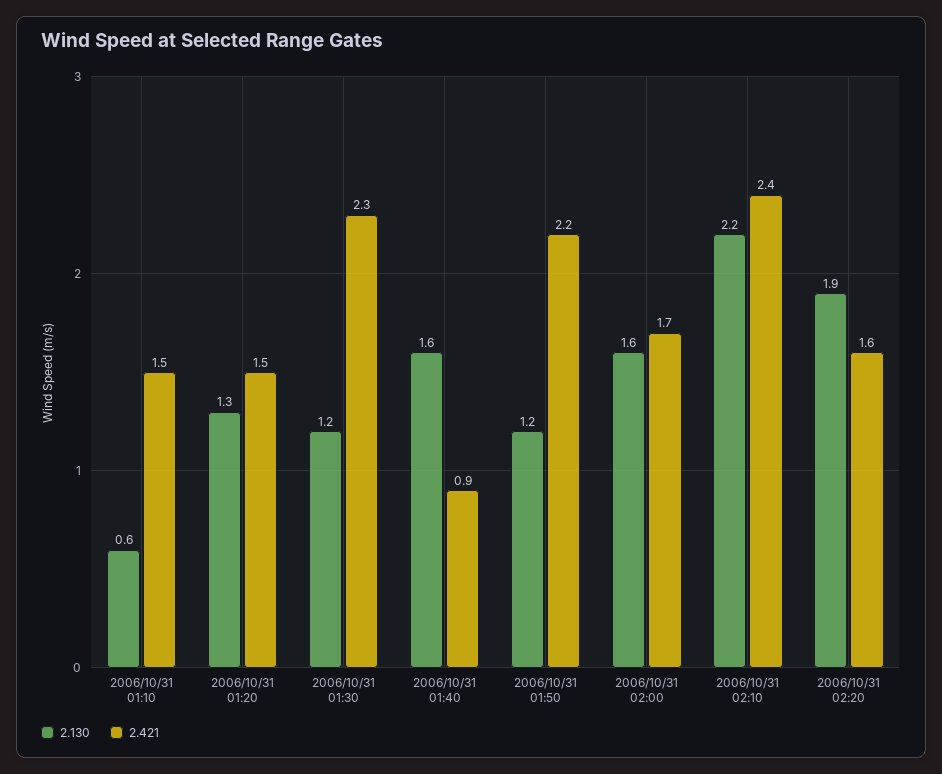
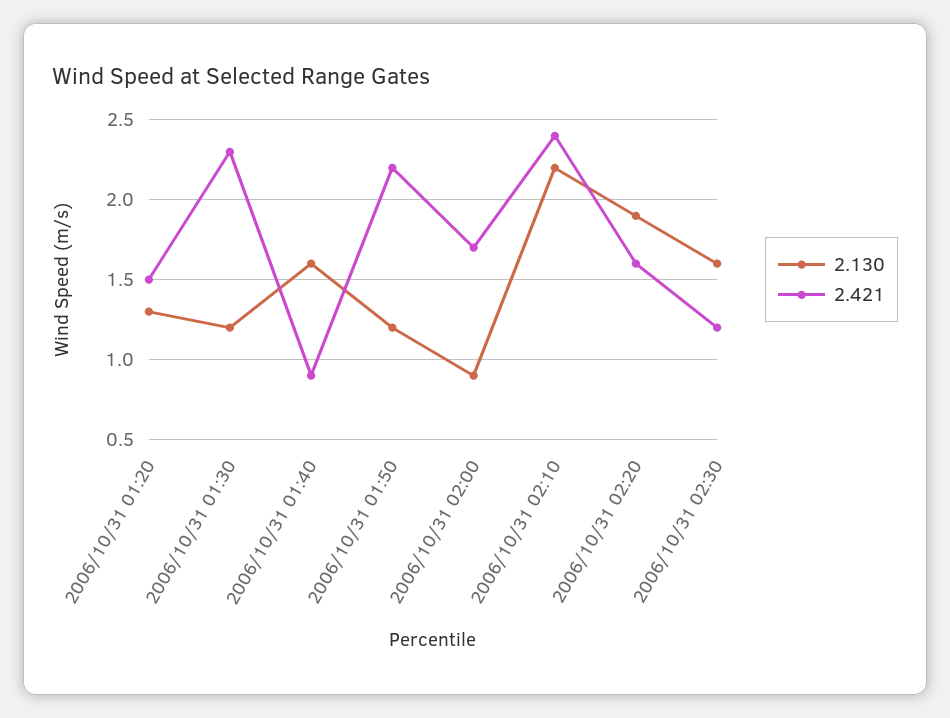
2.130, 2006/10/31 01:10: 0.6 -> none
2.421, 2006/10/31 01:10: 1.5 -> none
2.130, 2006/10/31 02:00: 1.6 -> 0.9
2.130, 2006/10/31 02:30: none -> 1.6
2.421, 2006/10/31 02:30: none -> 1.2

